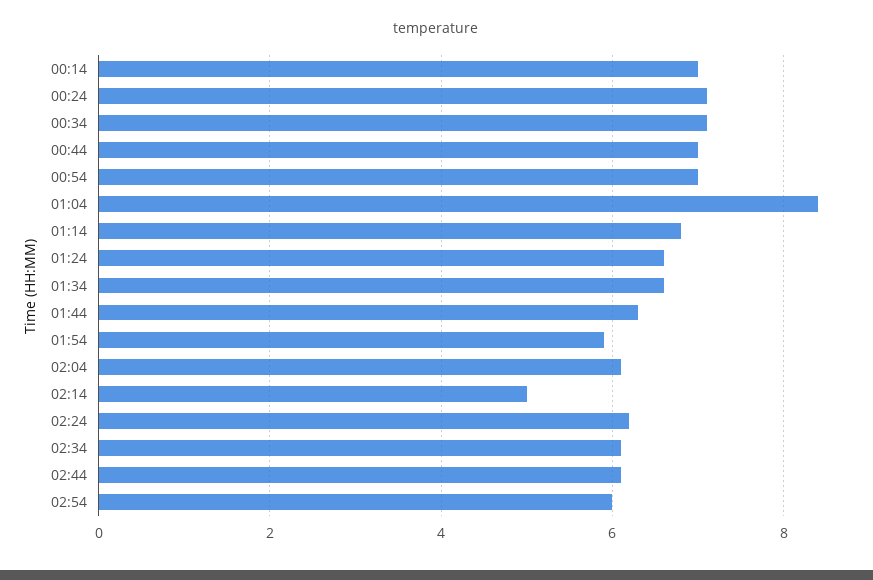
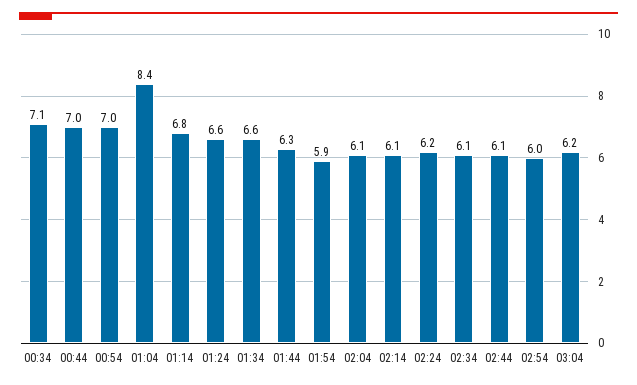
00:14: 7 -> none
00:24: 7 -> none
02:14: 5 -> 6.1
03:04: none -> 6.2

